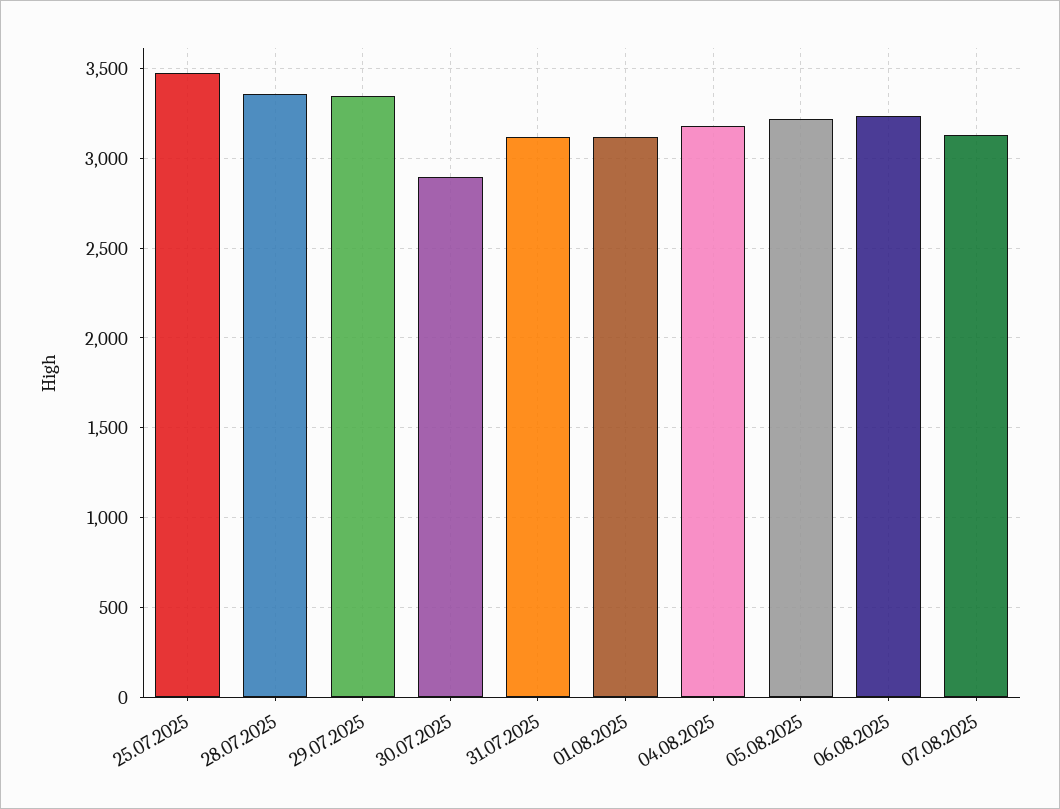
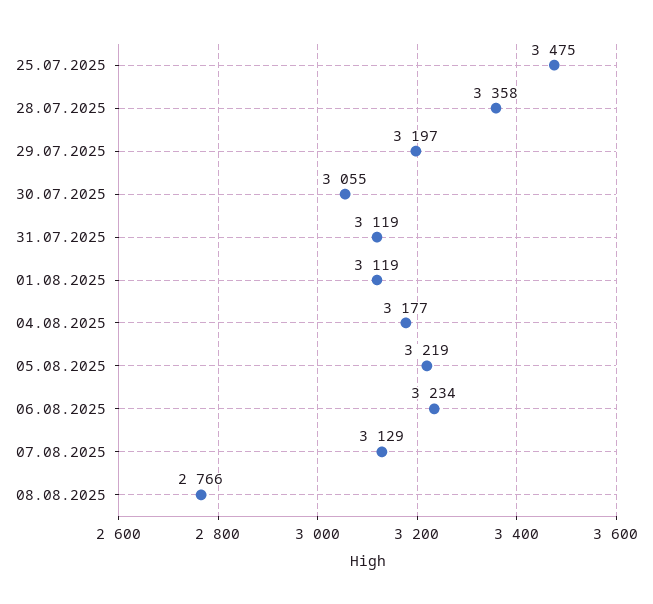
29.07.2025: 3350 -> 3197
30.07.2025: 2900 -> 3055
08.08.2025: none -> 2766

